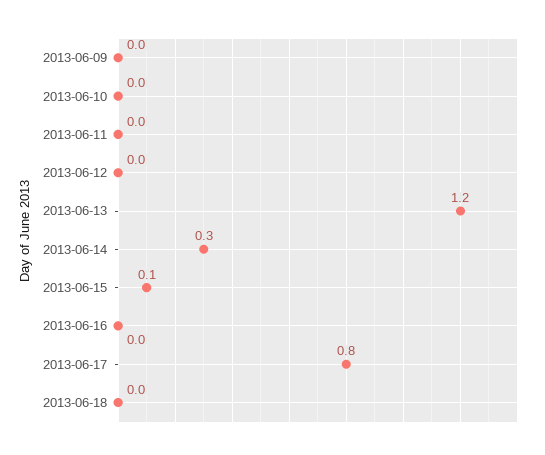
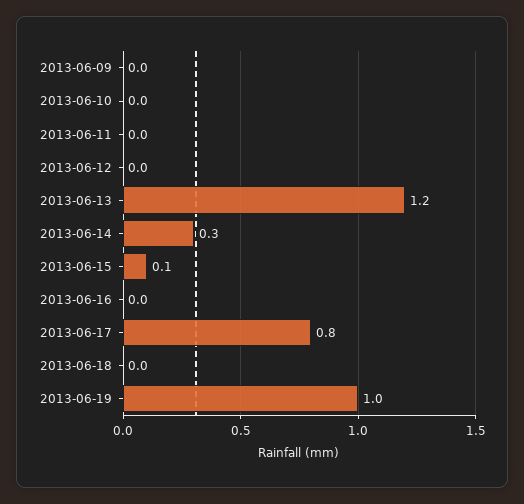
2013-06-19: none -> 1

